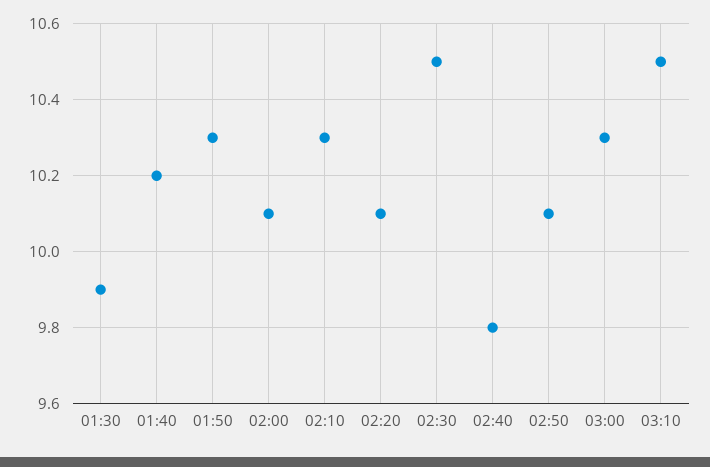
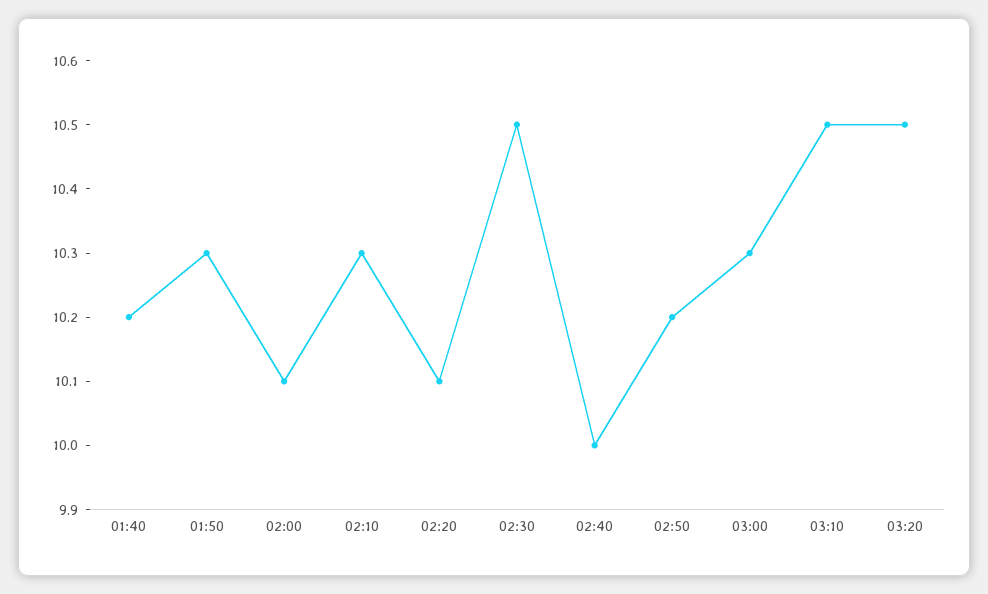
01:30: 9.9 -> none
02:40: 9.8 -> 10
02:50: 10.1 -> 10.2
03:20: none -> 10.5

